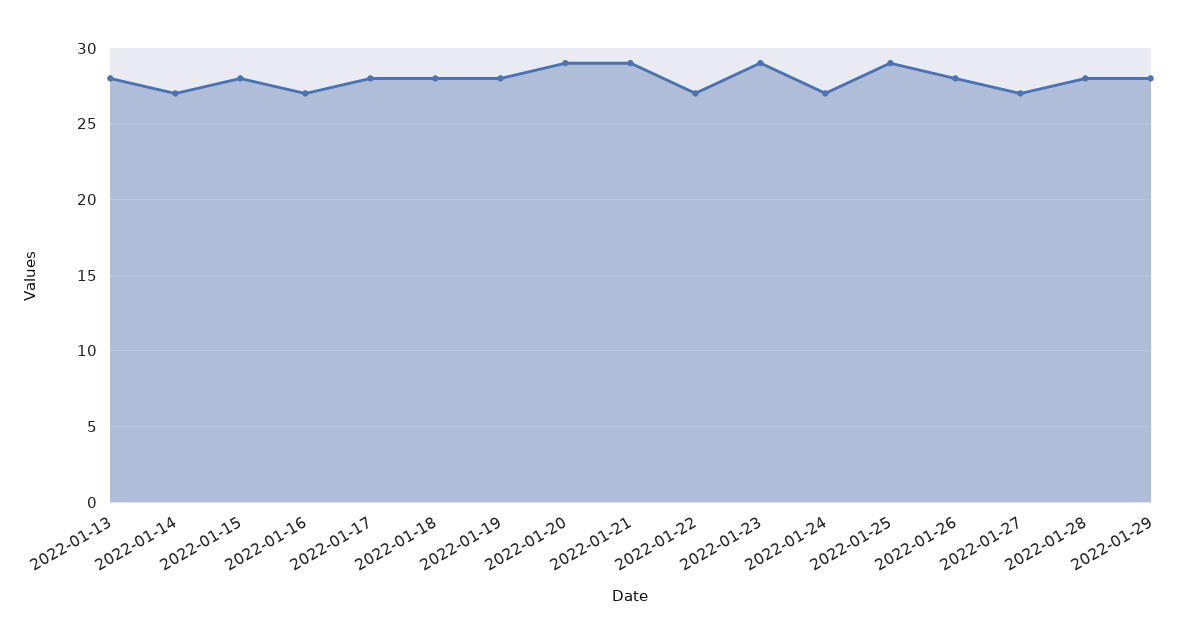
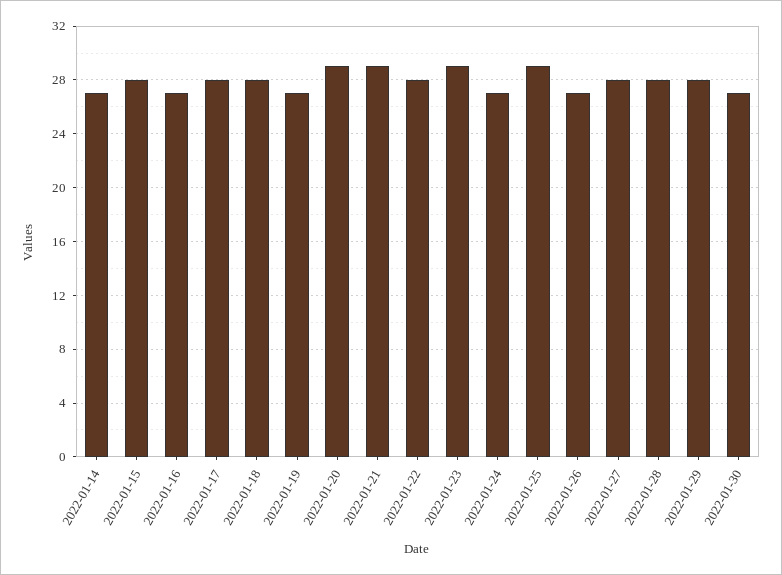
2022-01-13: 28 -> none
2022-01-19: 28 -> 27
2022-01-22: 27 -> 28
2022-01-26: 28 -> 27
2022-01-27: 27 -> 28
2022-01-30: none -> 27

